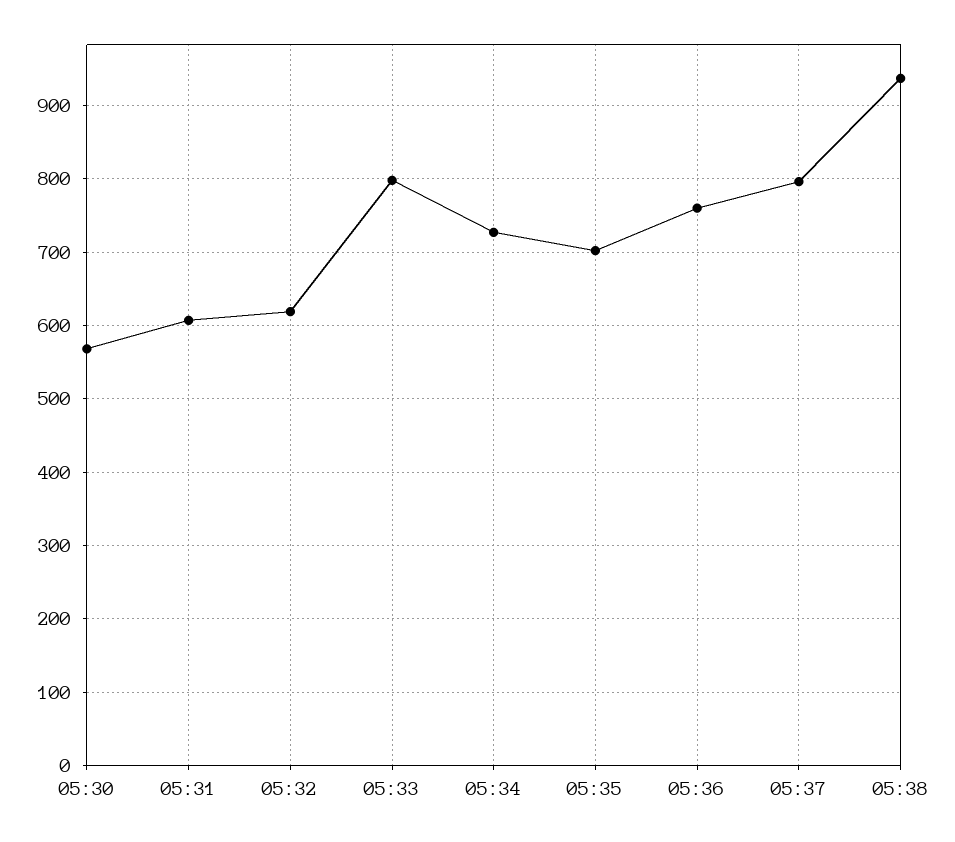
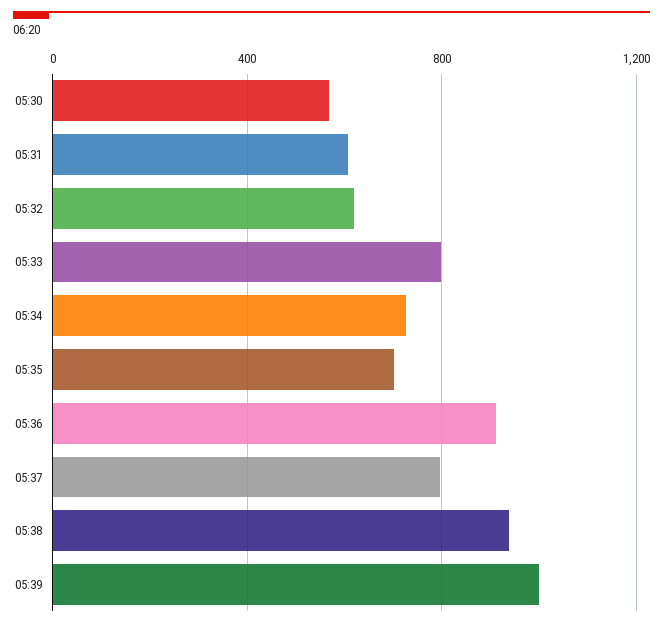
05:36: 760 -> 900
05:39: none -> 1000

